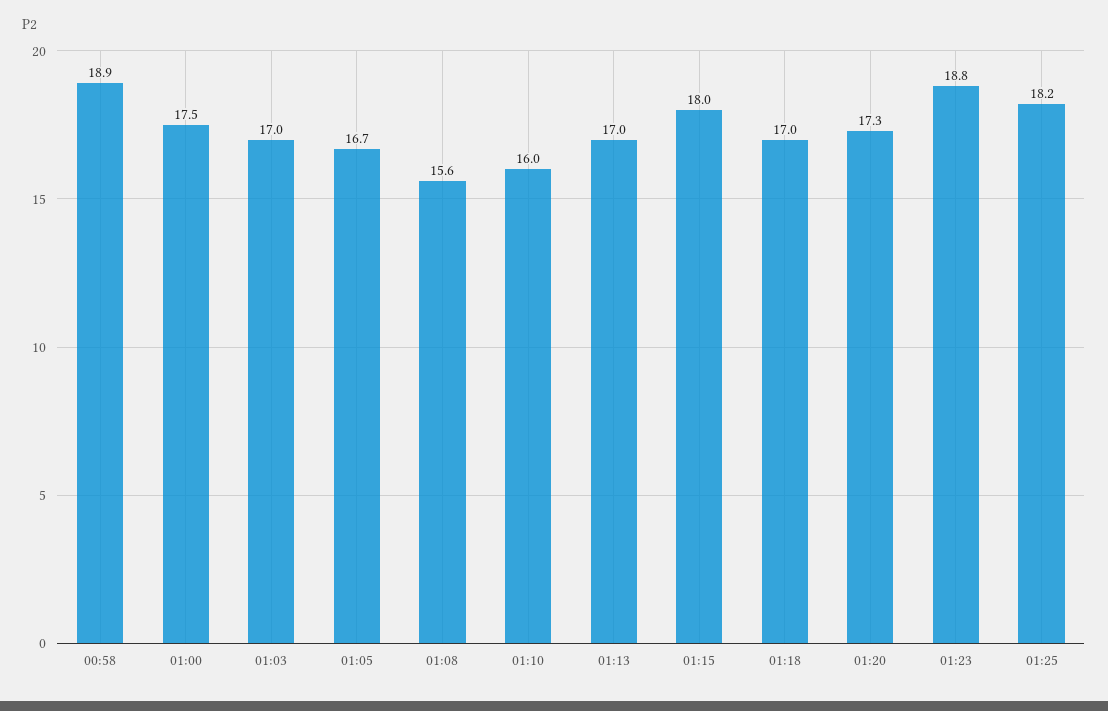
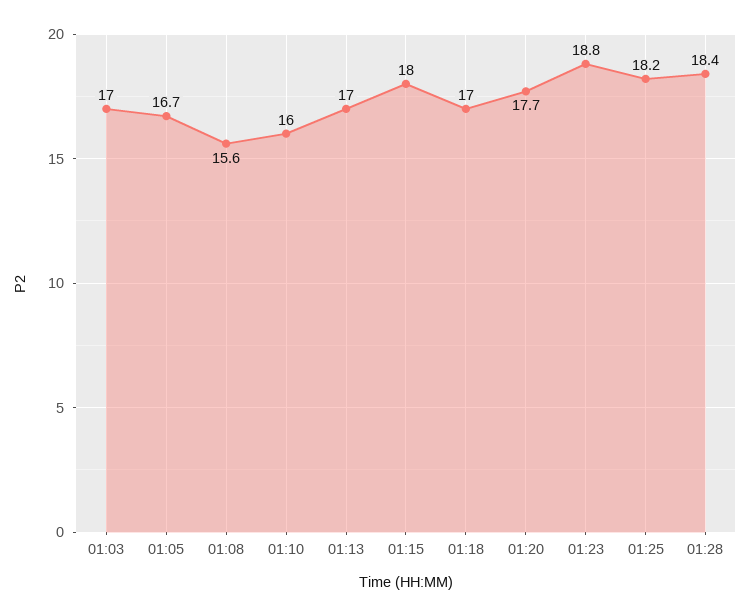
00:58: 18.9 -> none
01:00: 17.5 -> none
01:20: 17.3 -> 17.7
01:28: none -> 18.4

